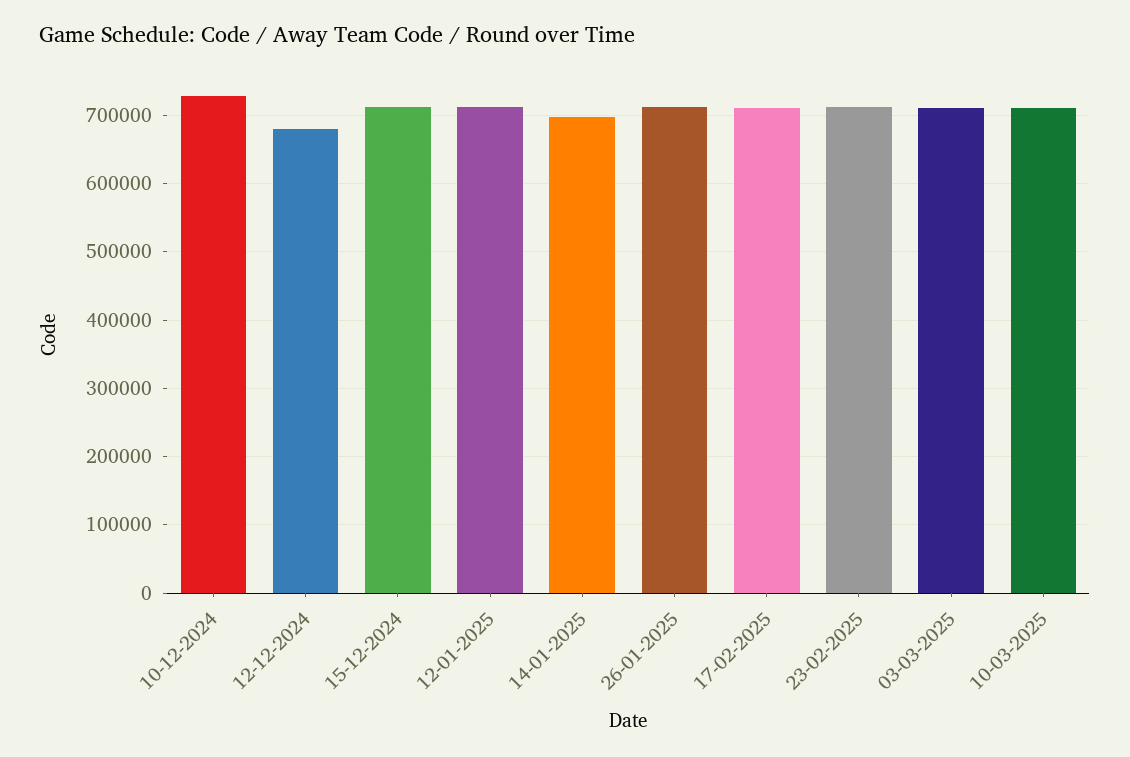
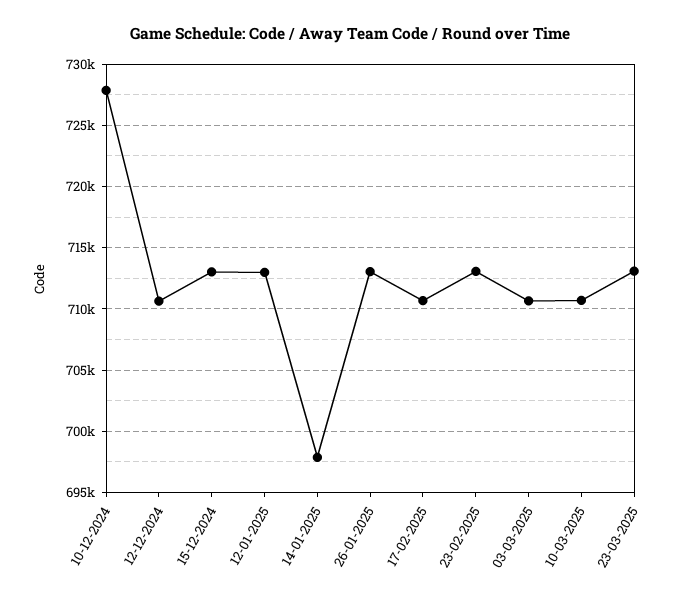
12-12-2024: 680000 -> 710500
23-03-2025: none -> 713000

